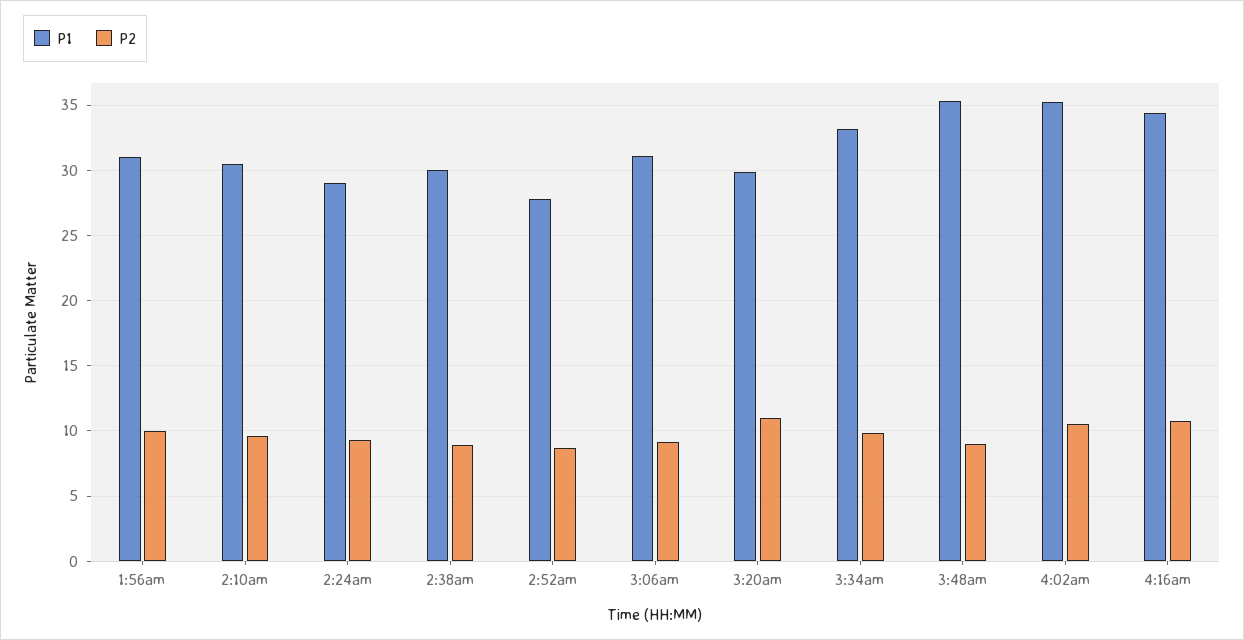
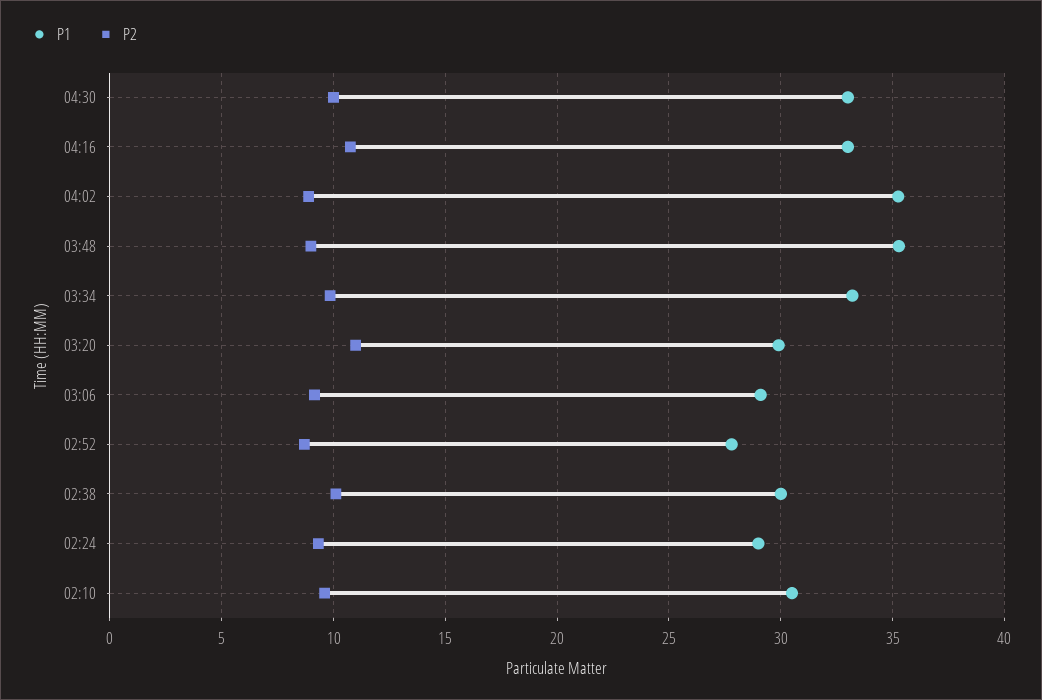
P1, 1:56am: 31 -> none
P2, 1:56am: 10 -> none
P2, 2:38am: 9 -> 10
P1, 3:06am: 31 -> 29
P2, 4:02am: 10.5 -> 9
P1, 4:16am: 34.5 -> 33
P1, 04:30: none -> 33
P2, 04:30: none -> 10

